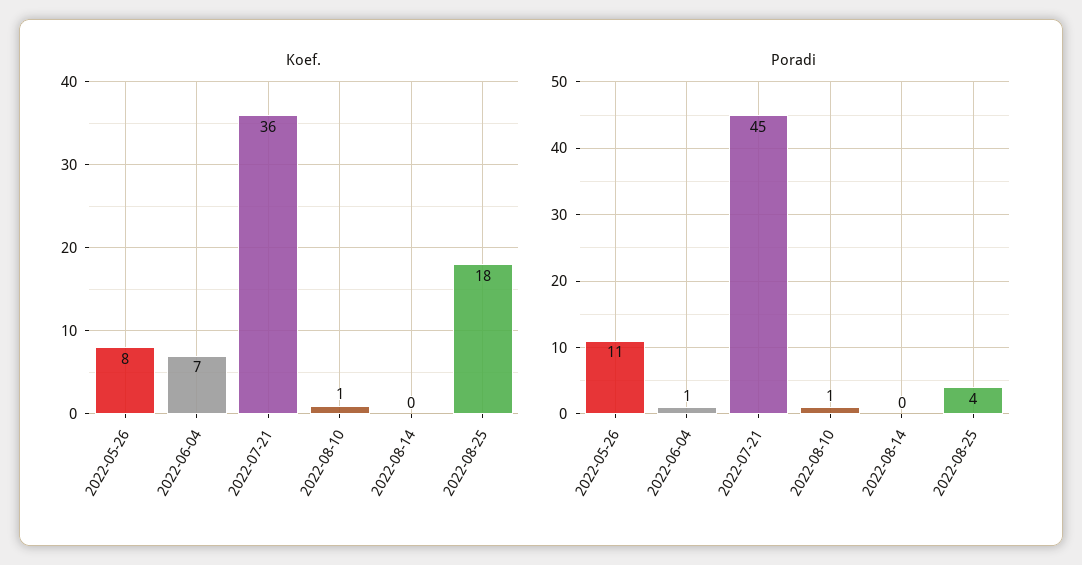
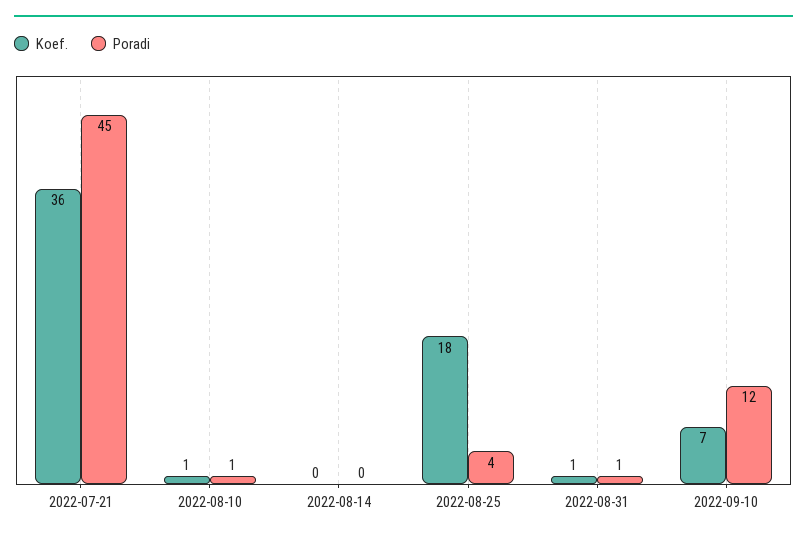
Koef., 2022-05-26: 8 -> none
Koef., 2022-06-04: 7 -> none
Poradi, 2022-05-26: 11 -> none
Poradi, 2022-06-04: 1 -> none
Koef., 2022-08-31: none -> 1
Poradi, 2022-08-31: none -> 1
Koef., 2022-09-10: none -> 7
Poradi, 2022-09-10: none -> 12

